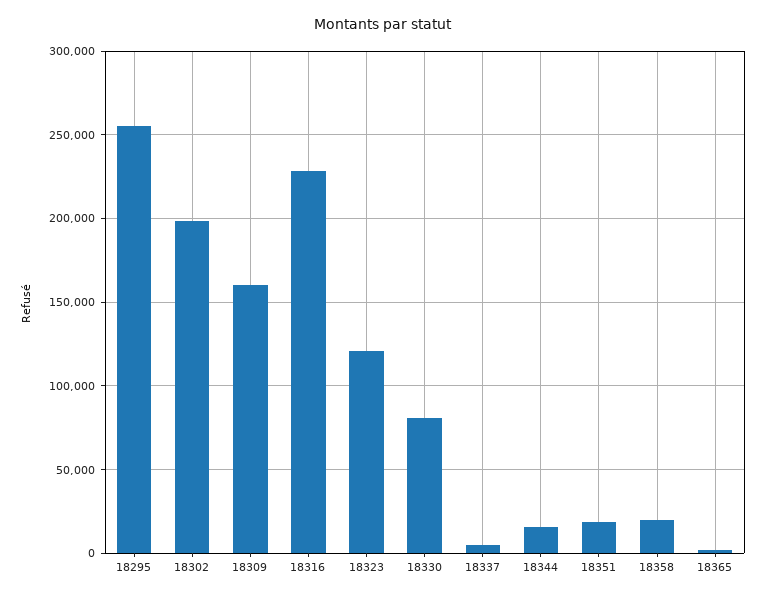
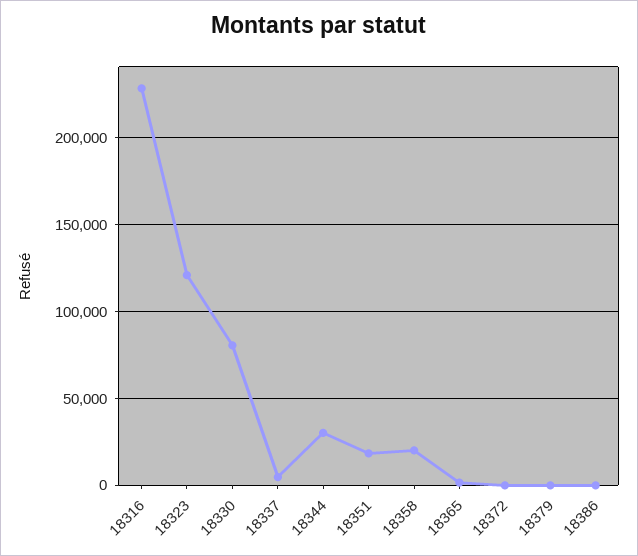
18295: 255000 -> none
18302: 200000 -> none
18309: 160000 -> none
18344: 15000 -> 30000
18372: none -> 0
18379: none -> 0
18386: none -> 0

